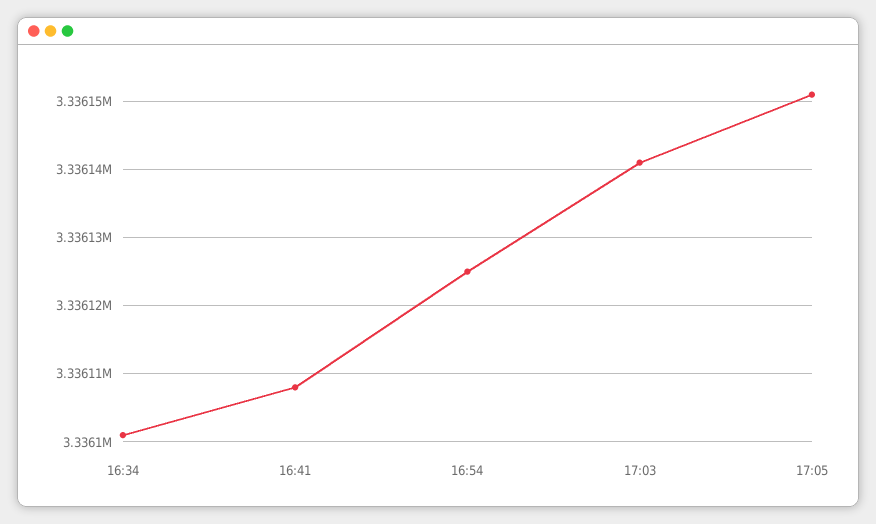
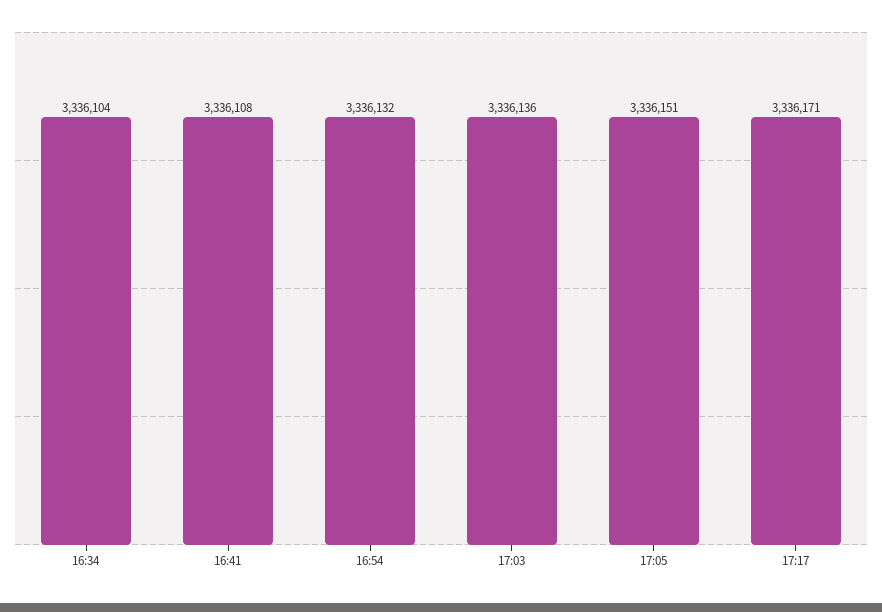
16:34: 3336101 -> 3336104
16:54: 3336125 -> 3336132
17:03: 3336141 -> 3336136
17:17: none -> 3336171

